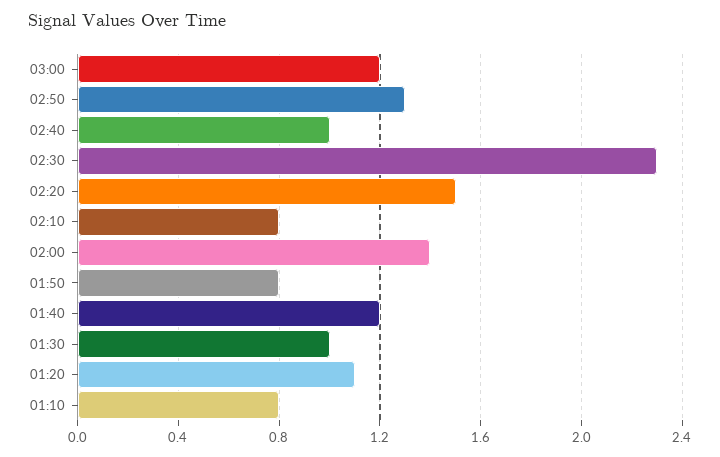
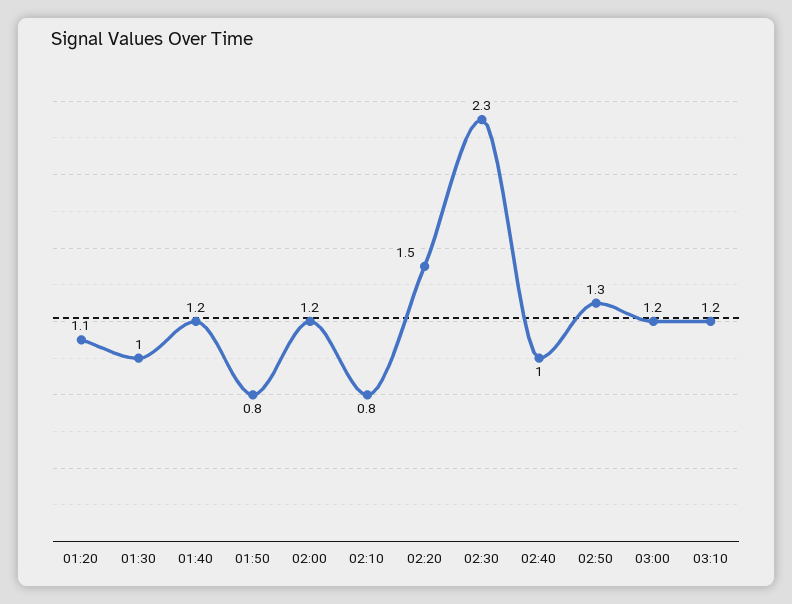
02:00: 1.4 -> 1.2
01:10: 0.8 -> none
03:10: none -> 1.2

